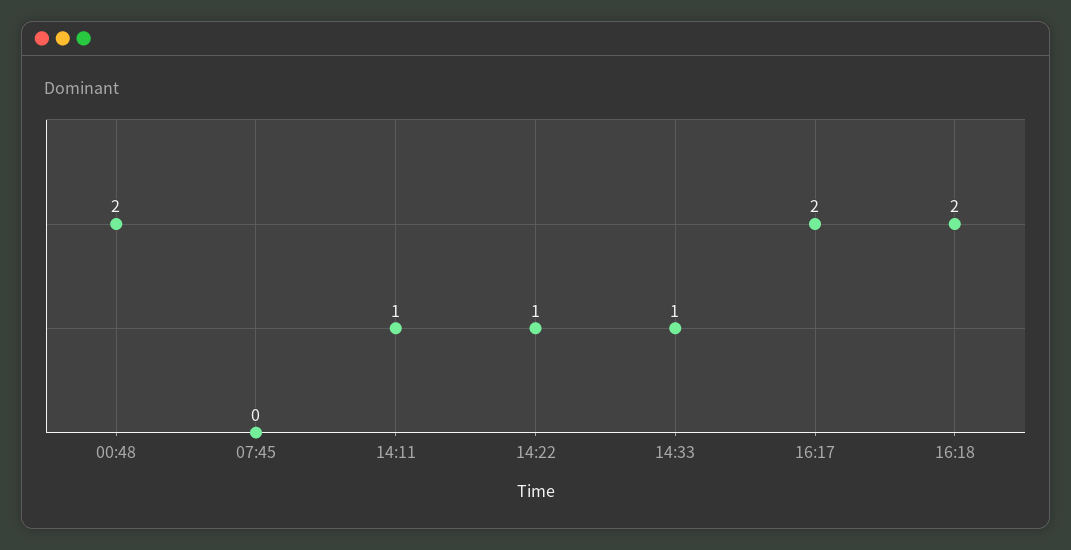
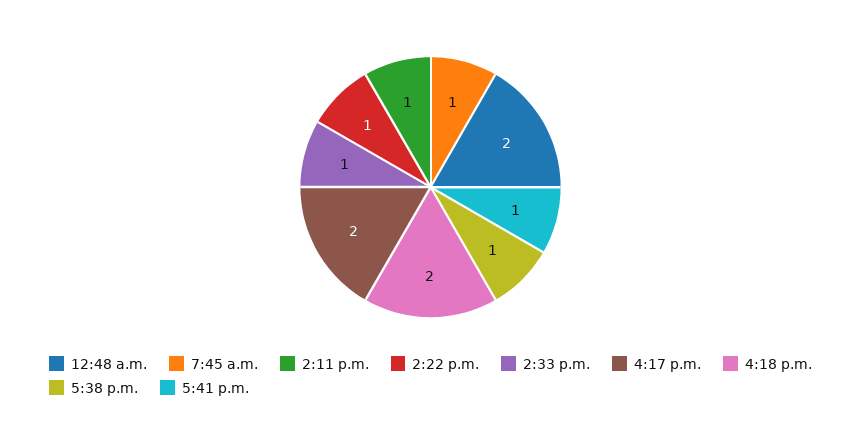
07:45: 0 -> 1
5:38 p.m.: none -> 1
5:41 p.m.: none -> 1

